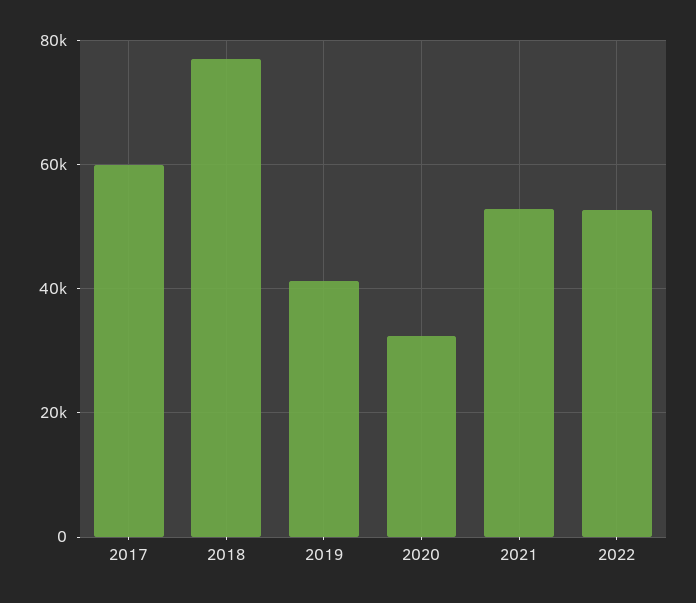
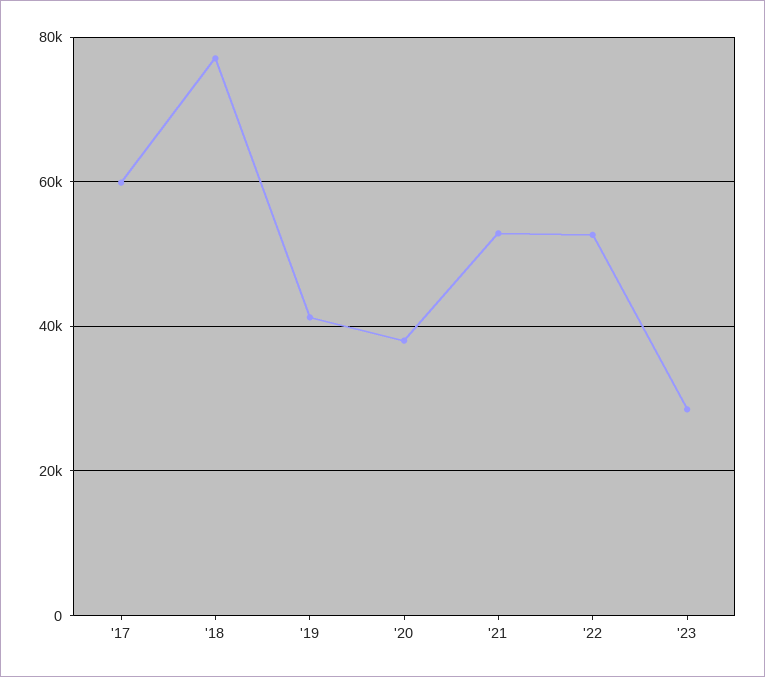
2020: 32000 -> 38000
'23: none -> 28000

